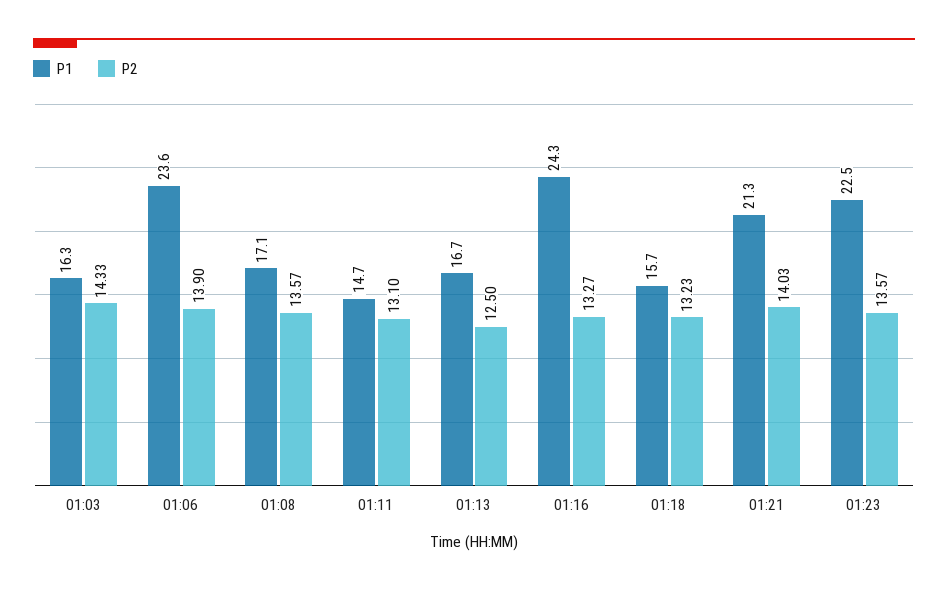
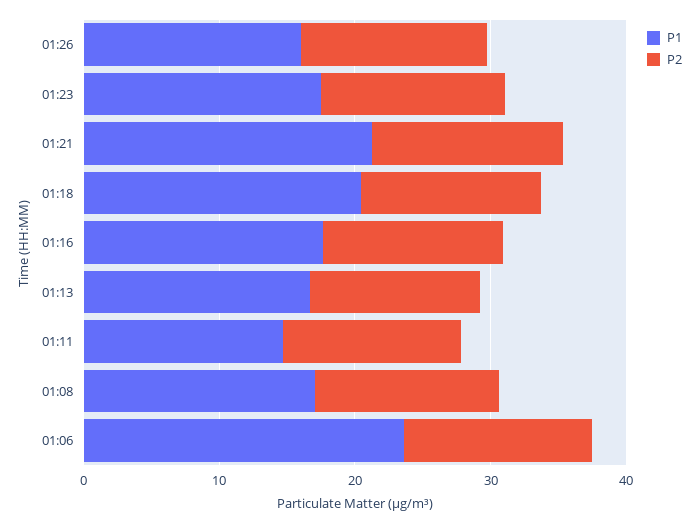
P1, 01:03: 16.3 -> none
P2, 01:03: 14.33 -> none
P1, 01:16: 24.3 -> 18
P1, 01:18: 15.7 -> 20
P1, 01:23: 22.5 -> 18
P1, 01:26: none -> 16
P2, 01:26: none -> 14

